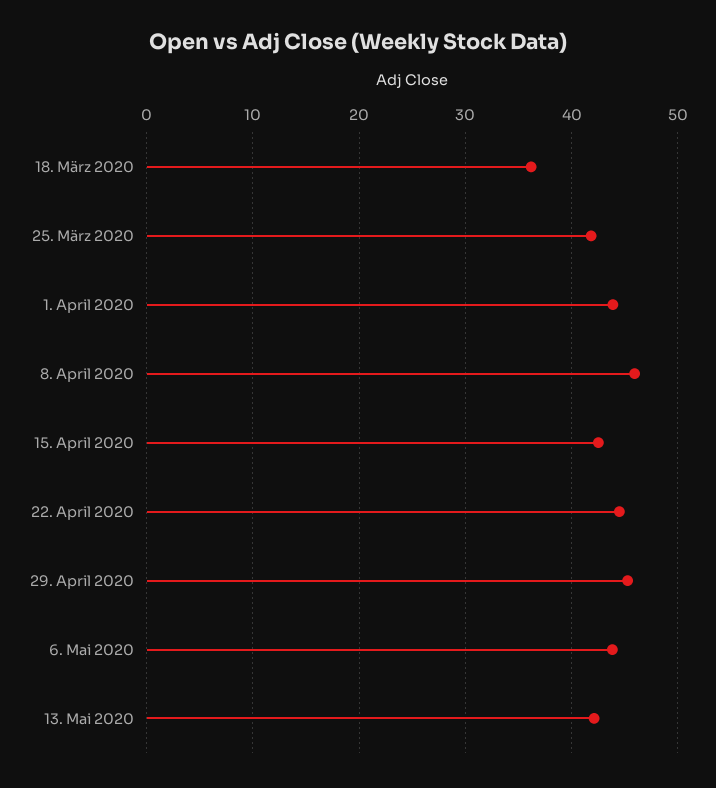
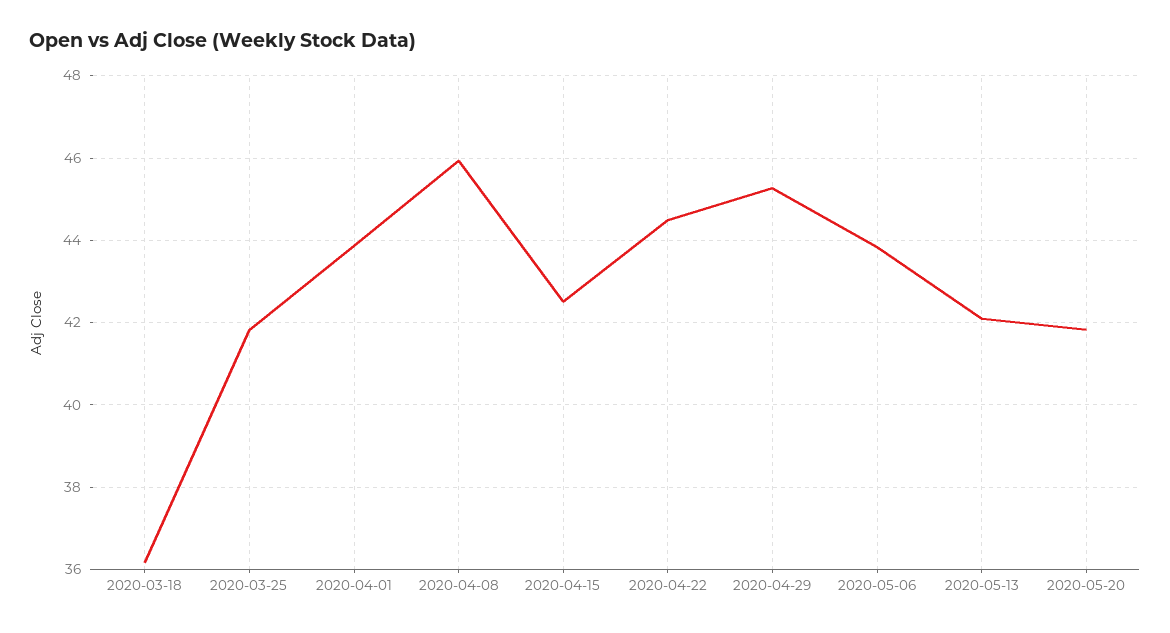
2020-05-20: none -> 41.8

